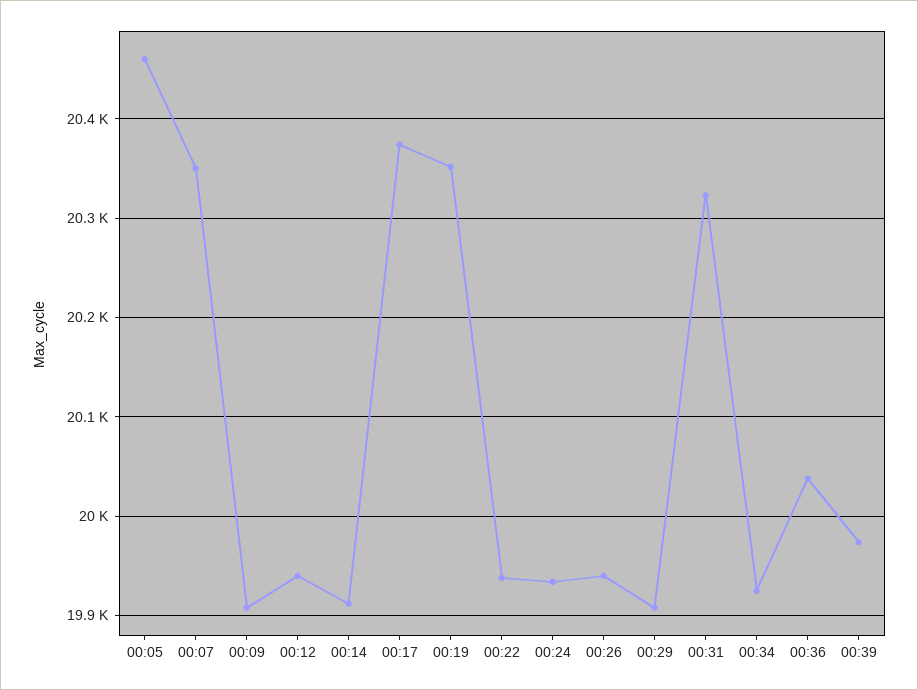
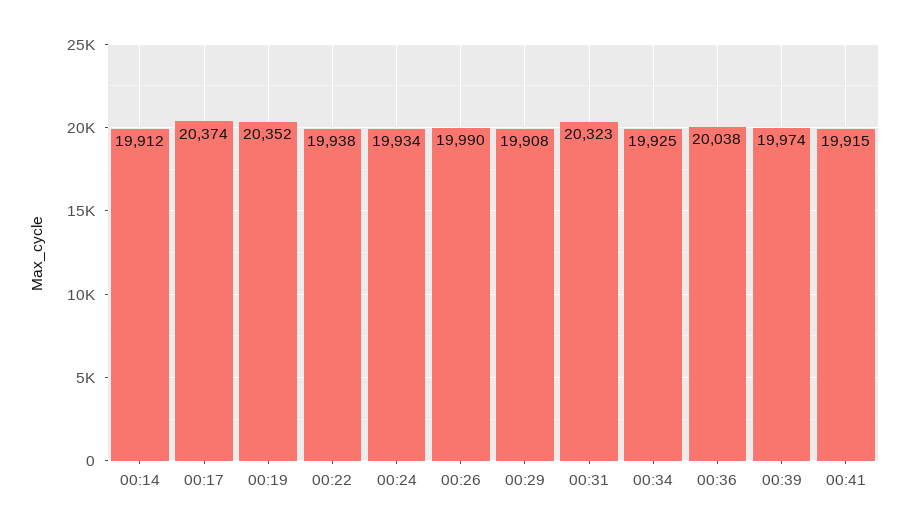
00:05: 20460 -> none
00:07: 20350 -> none
00:09: 19910 -> none
00:12: 19940 -> none
00:26: 19940 -> 19990
00:41: none -> 19915

